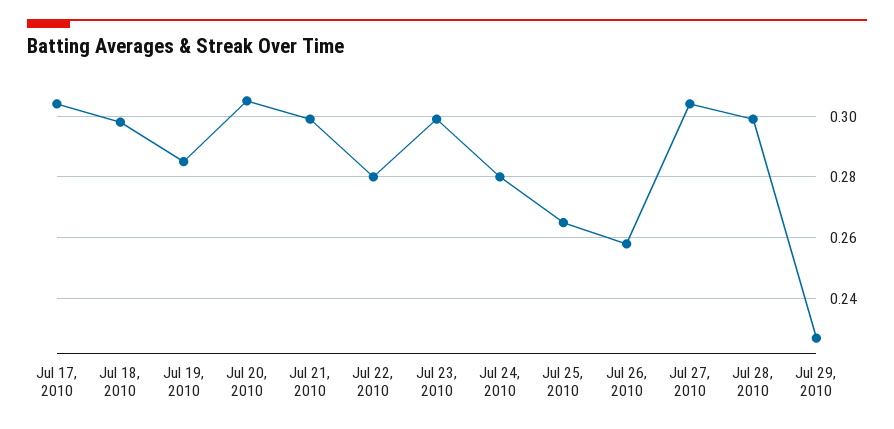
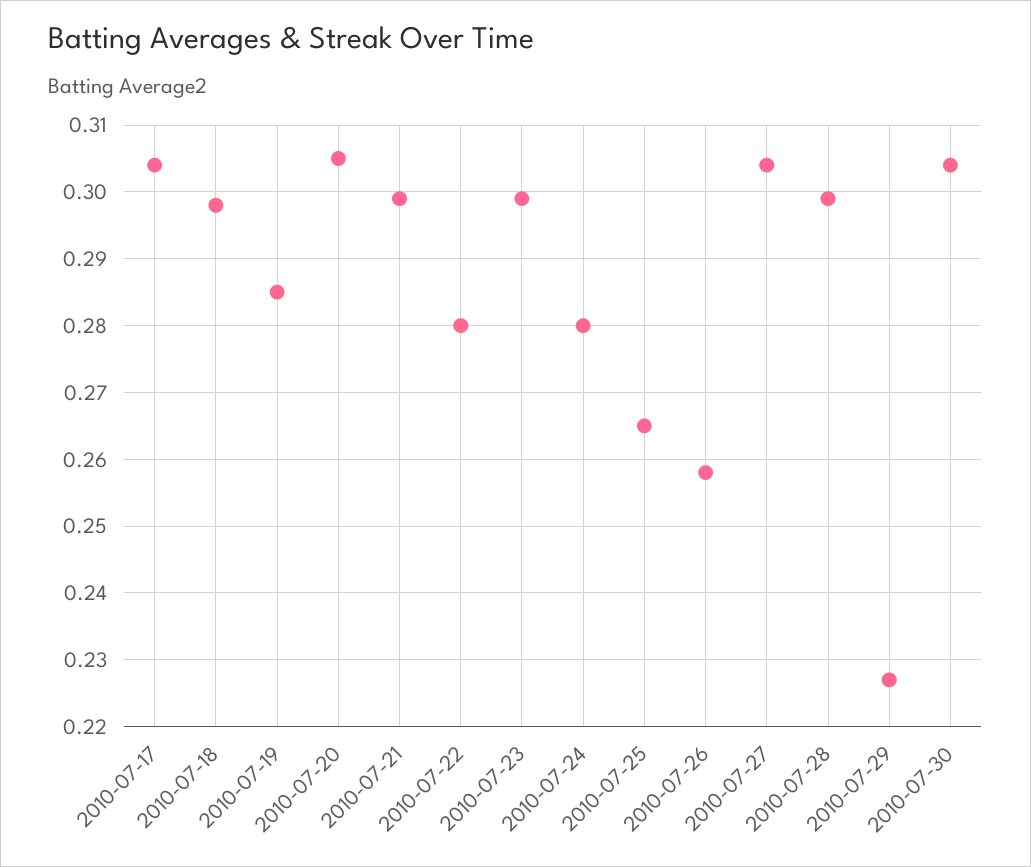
2010-07-30: none -> 0.304

